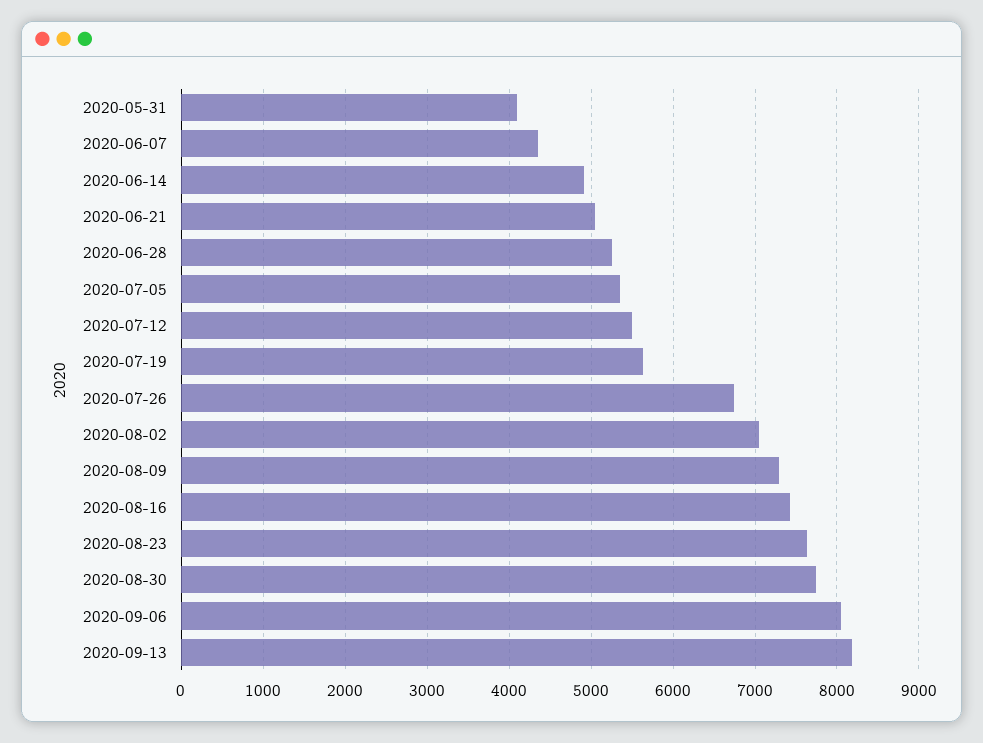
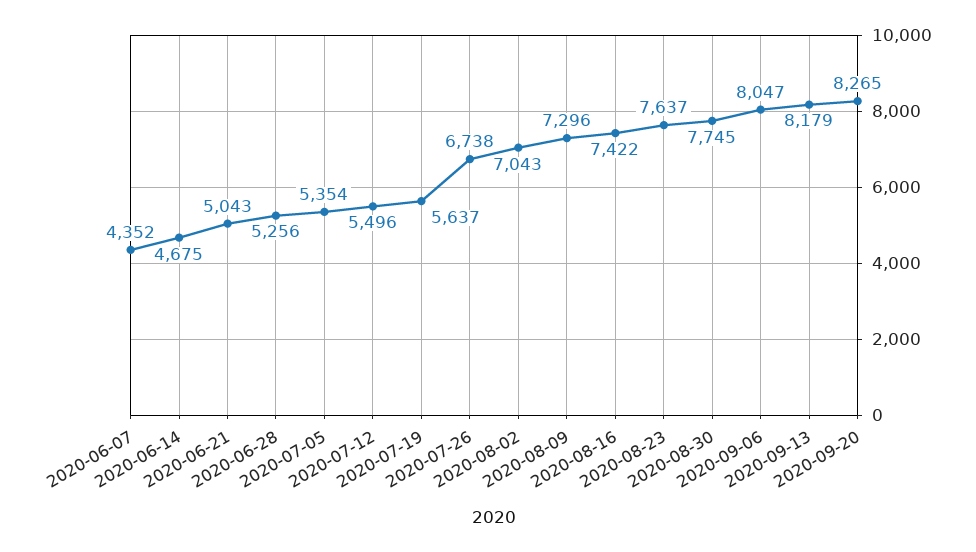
2020-05-31: 4100 -> none
2020-06-14: 4900 -> 4675
2020-09-20: none -> 8265

